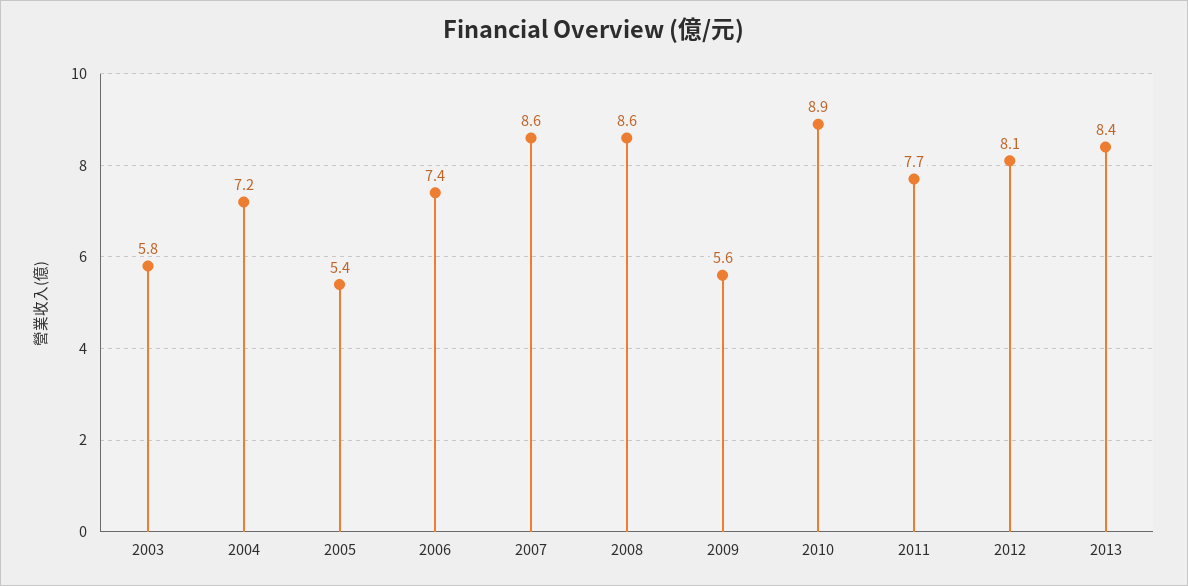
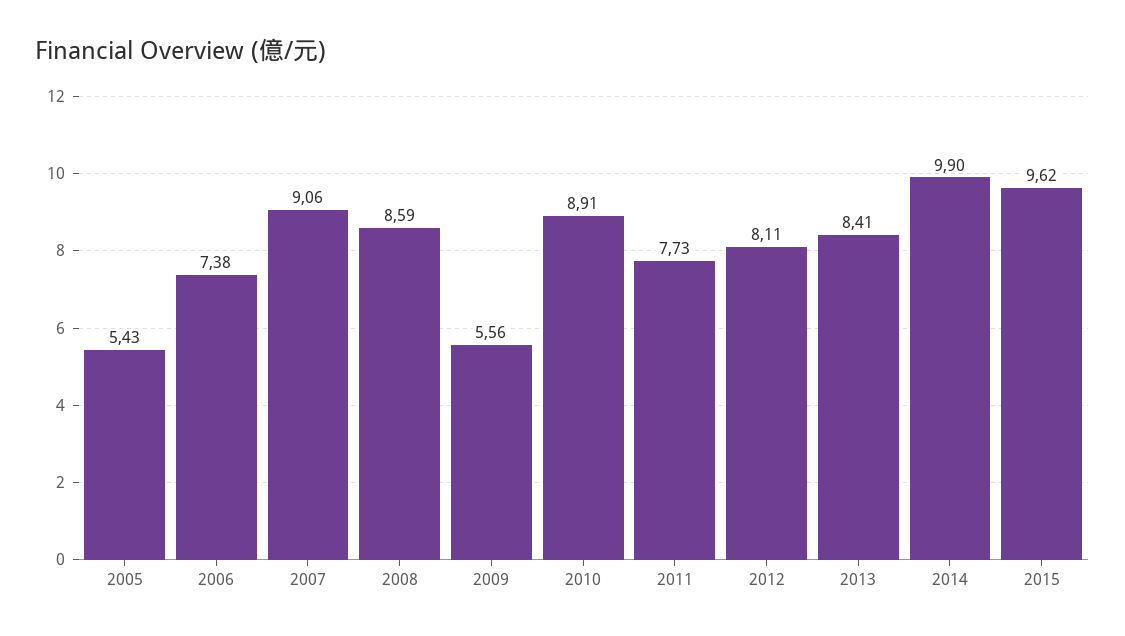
2003: 5.8 -> none
2004: 7.2 -> none
2007: 8.6 -> 9.06
2014: none -> 9.9
2015: none -> 9.62

